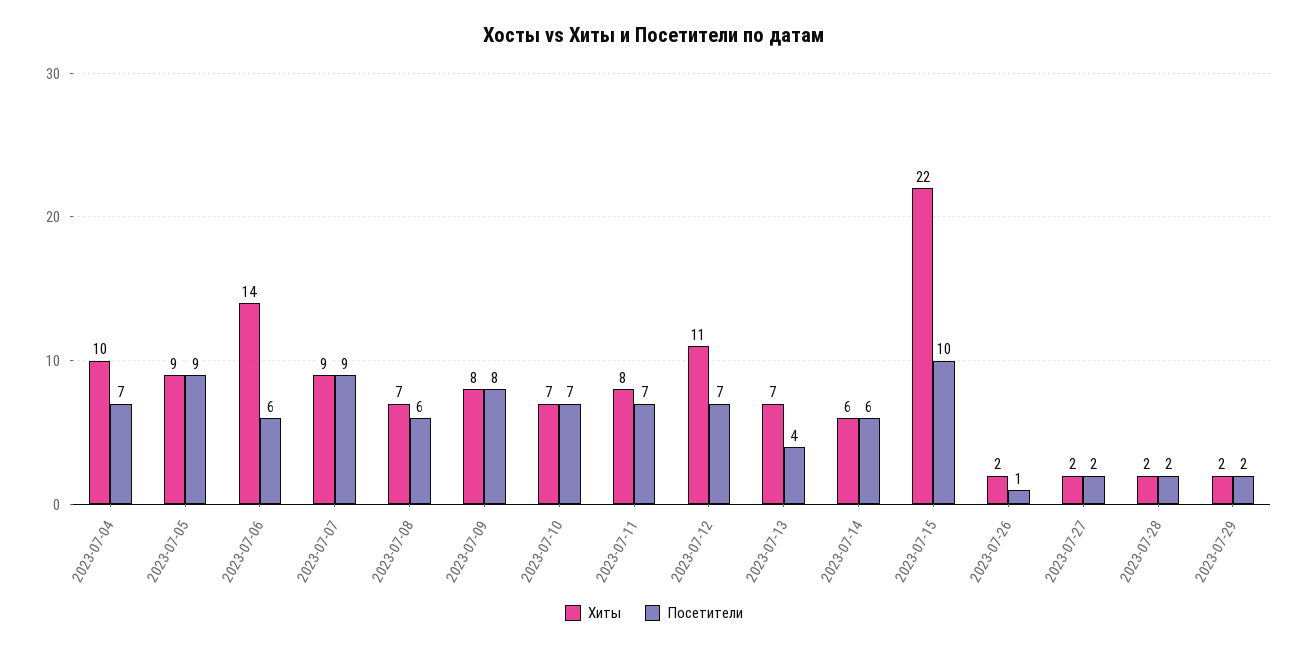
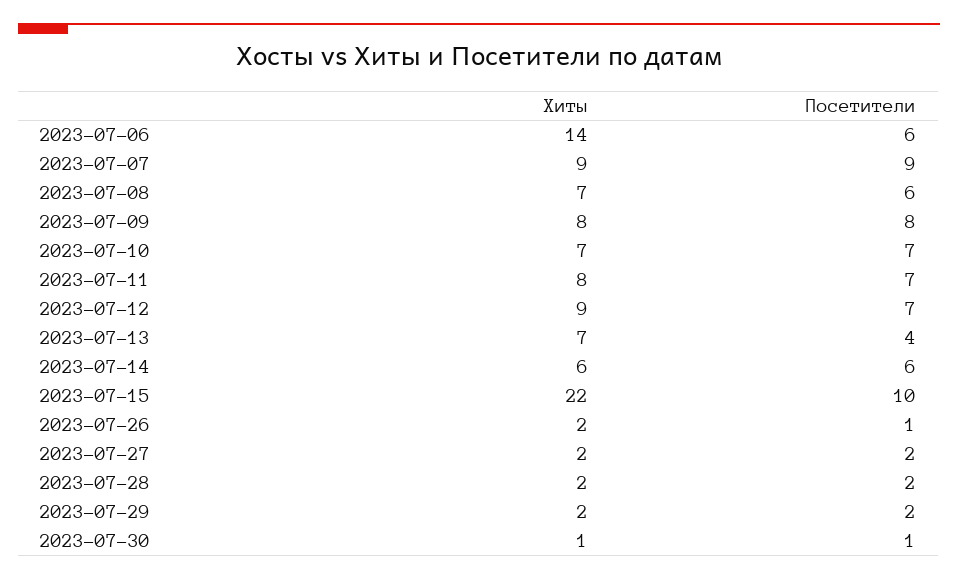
Хиты, 2023-07-04: 10 -> none
Посетители, 2023-07-04: 7 -> none
Хиты, 2023-07-05: 9 -> none
Посетители, 2023-07-05: 9 -> none
Хиты, 2023-07-12: 11 -> 9
Хиты, 2023-07-30: none -> 1
Посетители, 2023-07-30: none -> 1

